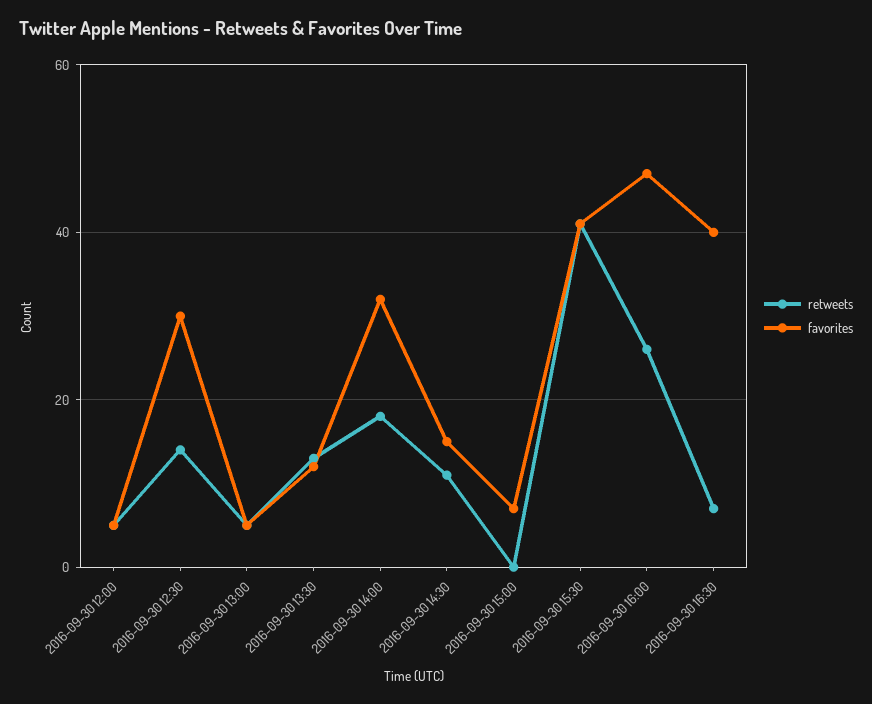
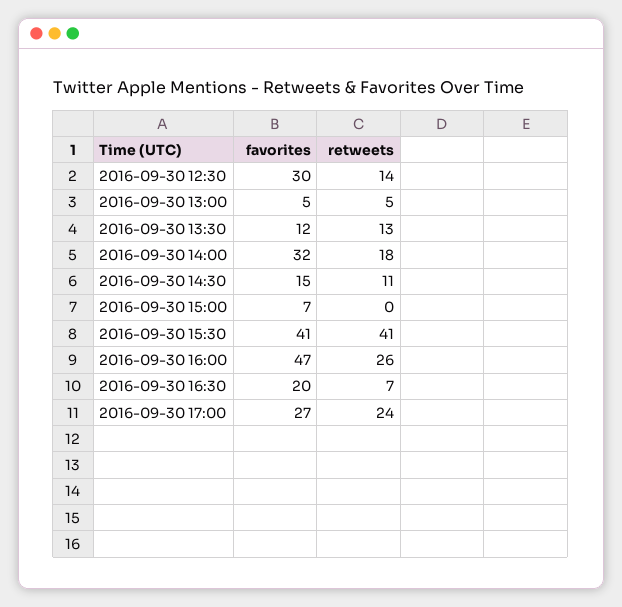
retweets, 2016-09-30 12:00: 5 -> none
favorites, 2016-09-30 12:00: 5 -> none
favorites, 2016-09-30 16:30: 40 -> 20
favorites, 2016-09-30 17:00: none -> 27
retweets, 2016-09-30 17:00: none -> 24

